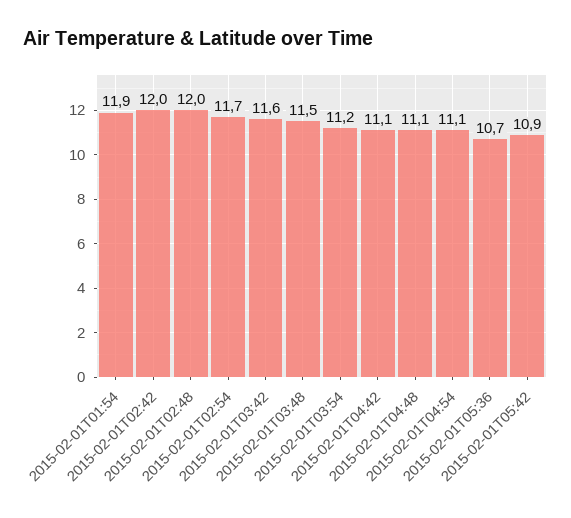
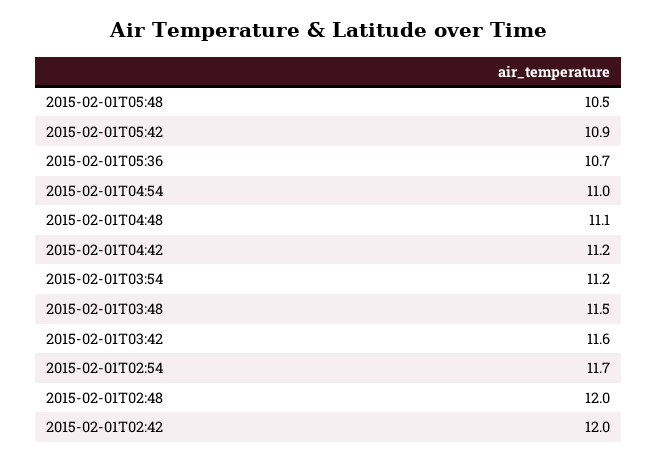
2015-02-01T01:54: 11.9 -> none
2015-02-01T04:42: 11.1 -> 11.2
2015-02-01T04:54: 11.1 -> 11
2015-02-01T05:48: none -> 10.5

